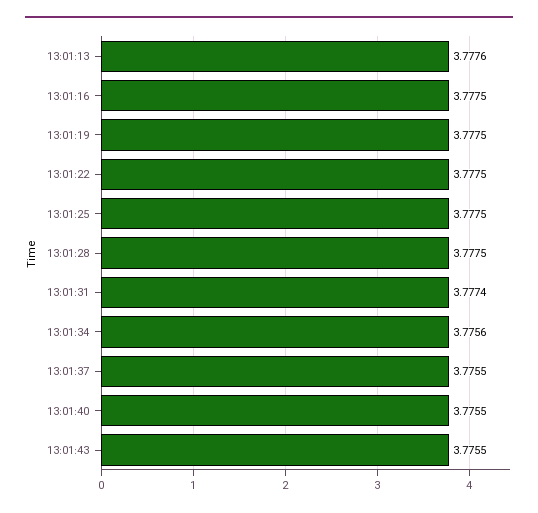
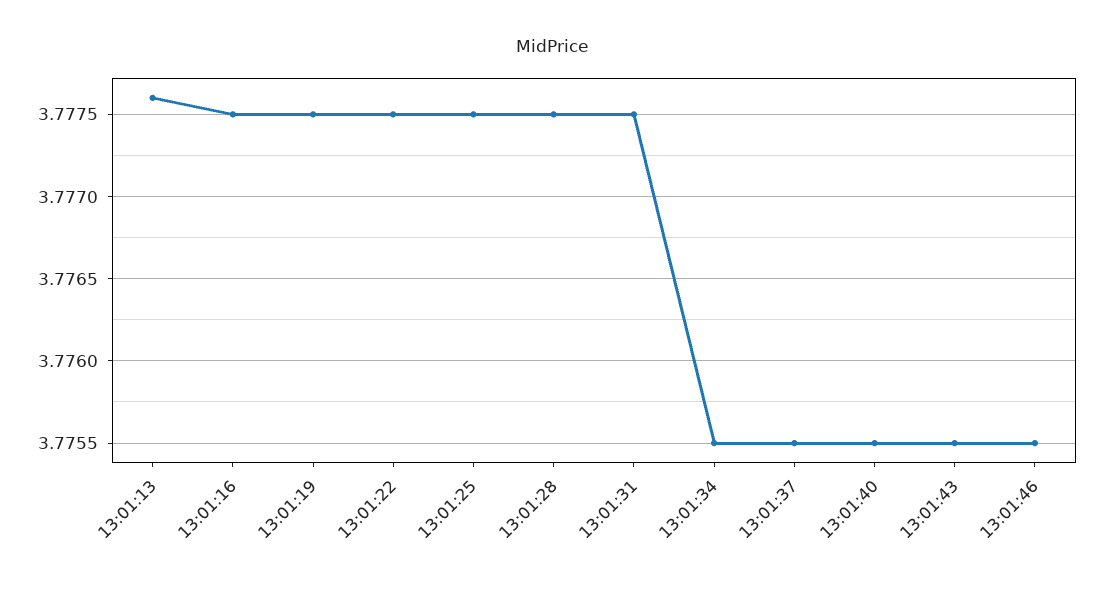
13:01:31: 3.7774 -> 3.7775
13:01:34: 3.7756 -> 3.7755
13:01:46: none -> 3.7755

